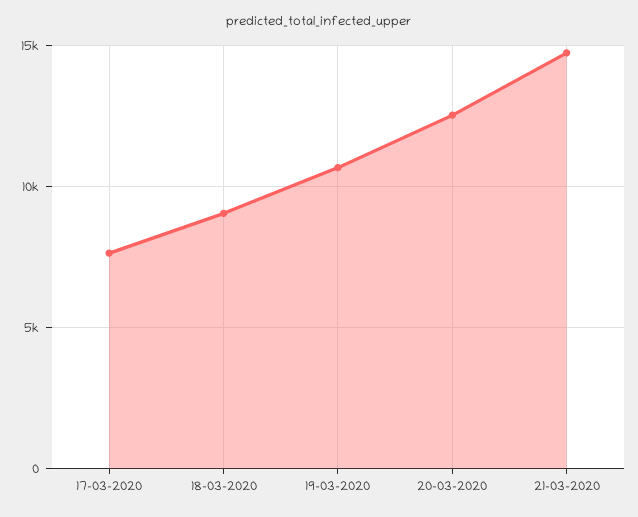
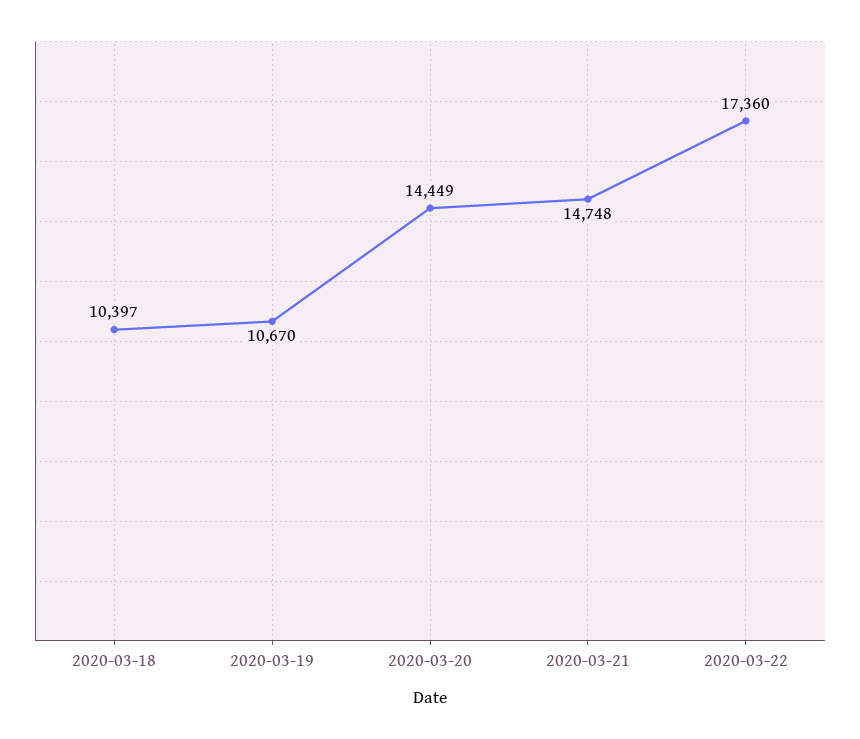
17-03-2020: 7500 -> none
18-03-2020: 9000 -> 10397
20-03-2020: 12500 -> 14449
2020-03-22: none -> 17360

